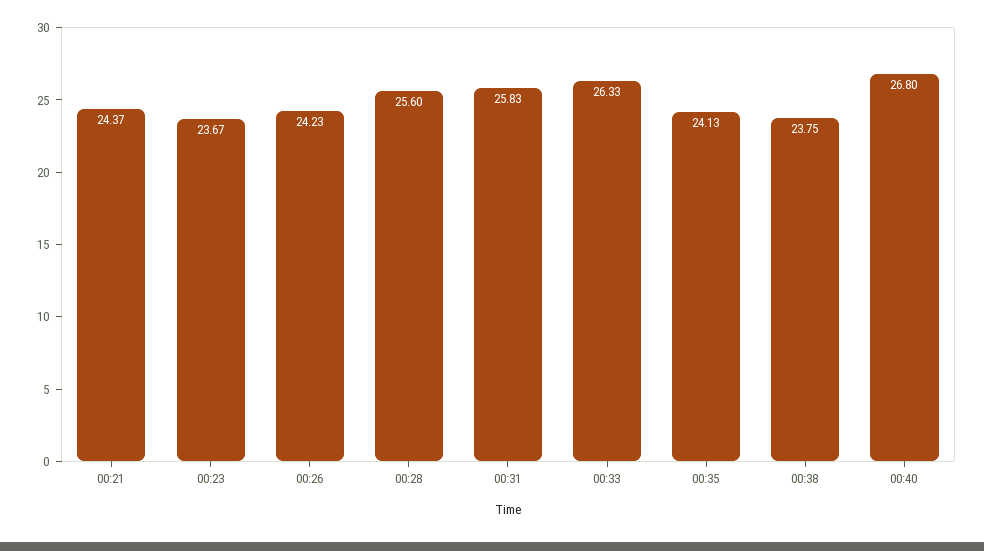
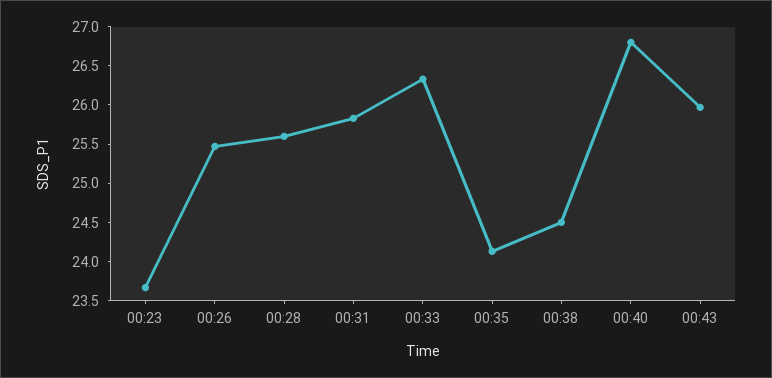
00:21: 24.37 -> none
00:26: 24.23 -> 25.5
00:38: 23.75 -> 24.5
00:43: none -> 26

